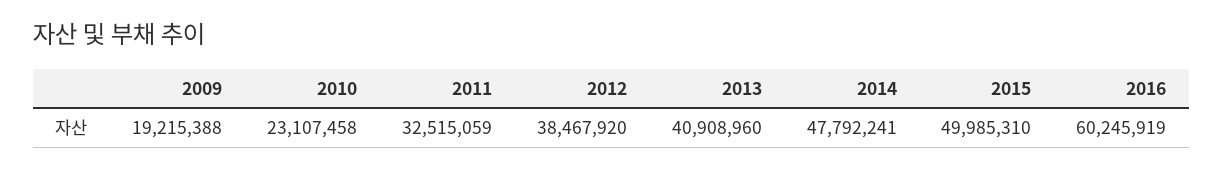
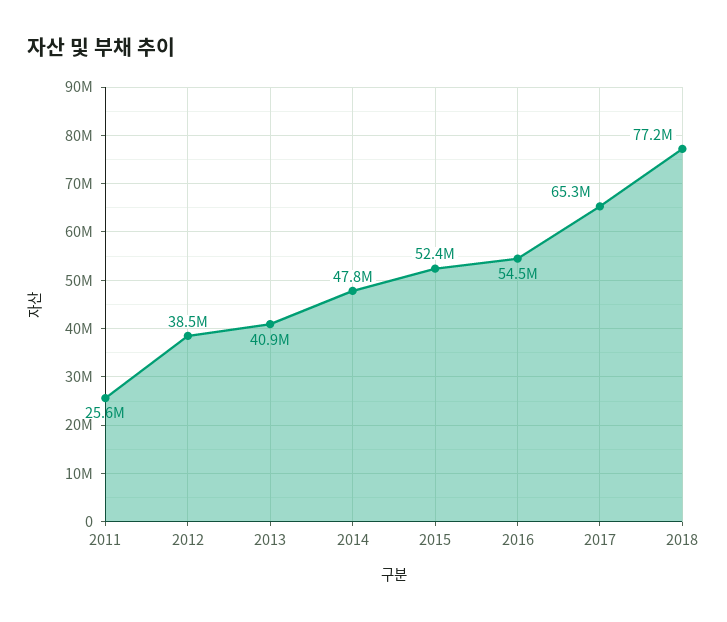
2009: 19215388 -> none
2010: 23107458 -> none
2011: 32515059 -> 25600000
2015: 49985310 -> 52400000
2016: 60245919 -> 54500000
2017: none -> 65300000
2018: none -> 77200000

